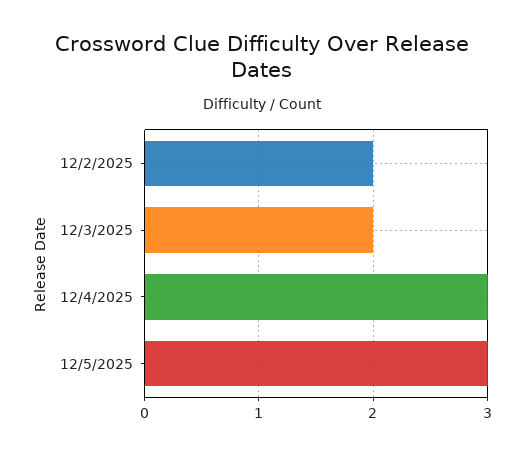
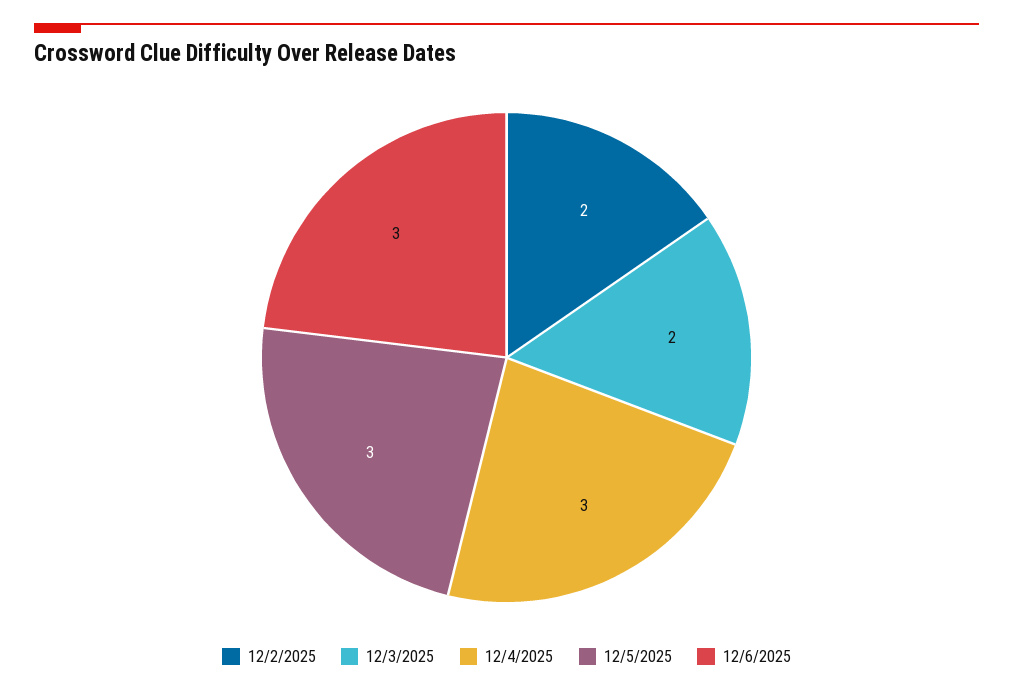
12/6/2025: none -> 3

